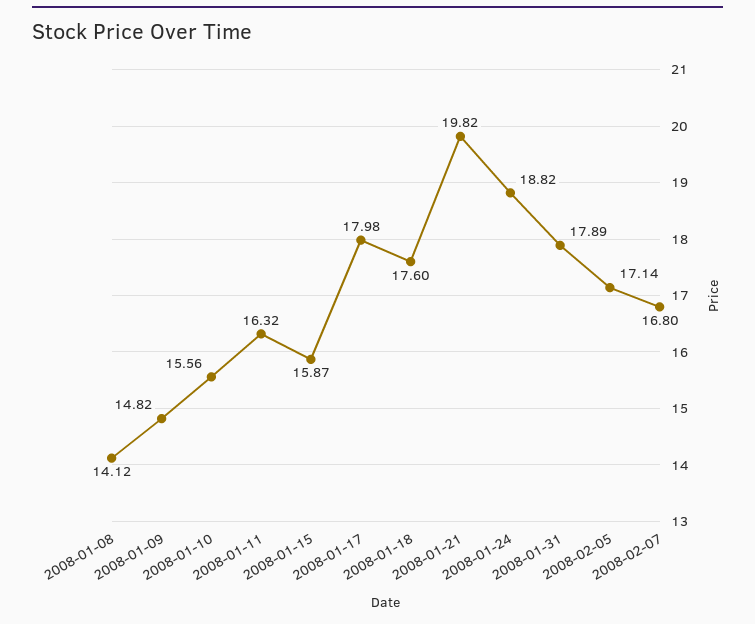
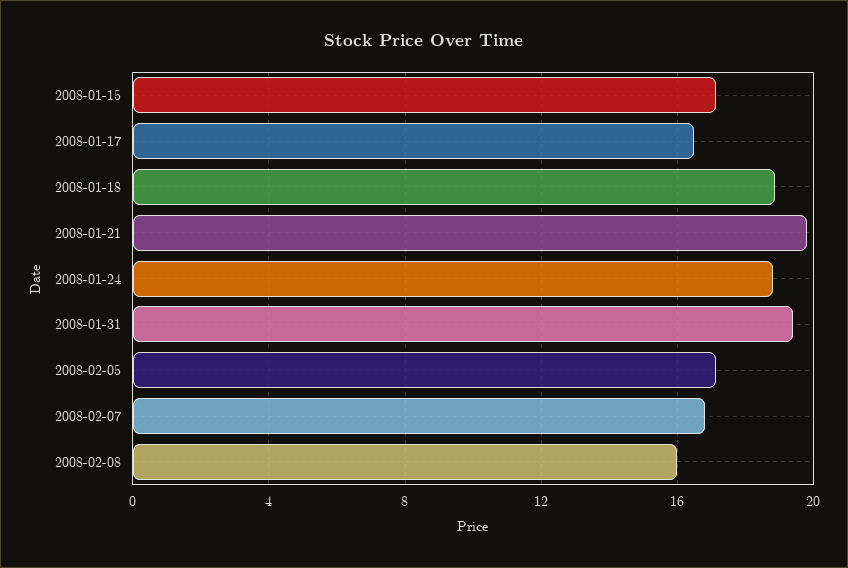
2008-01-08: 14.12 -> none
2008-01-09: 14.82 -> none
2008-01-10: 15.56 -> none
2008-01-11: 16.32 -> none
2008-01-15: 15.87 -> 17
2008-01-17: 17.98 -> 16.5
2008-01-18: 17.6 -> 19
2008-01-31: 17.89 -> 19.5
2008-02-08: none -> 16

